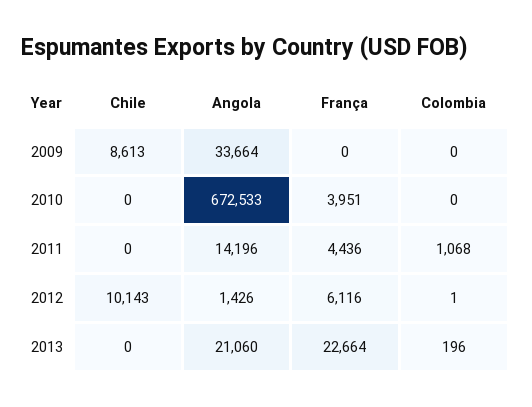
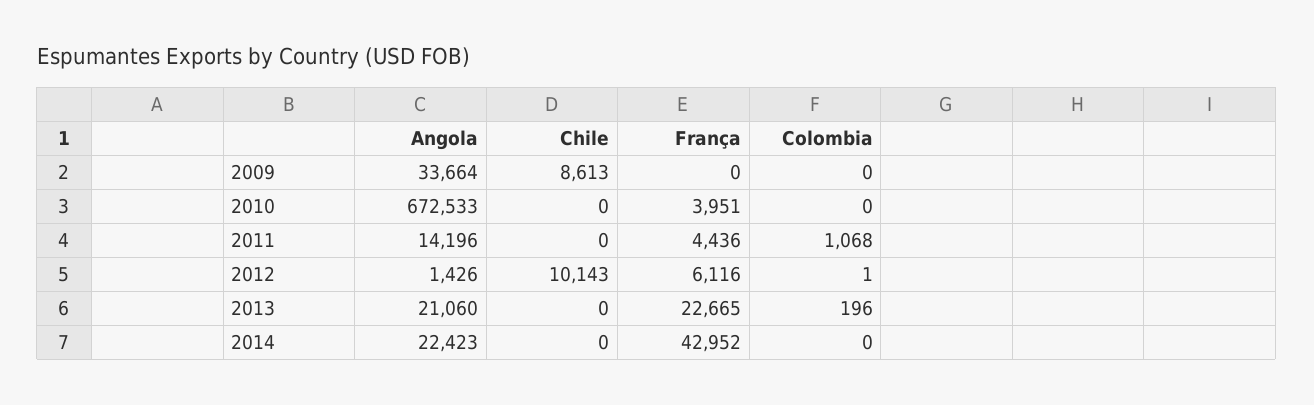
França, 2013: 22664 -> 22665
Angola, 2014: none -> 22423
Chile, 2014: none -> 0
França, 2014: none -> 42952
Colombia, 2014: none -> 0

